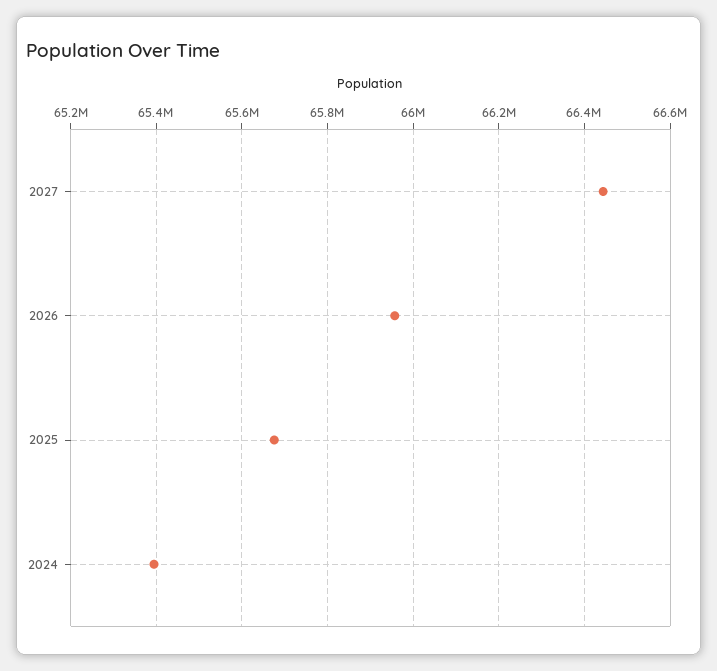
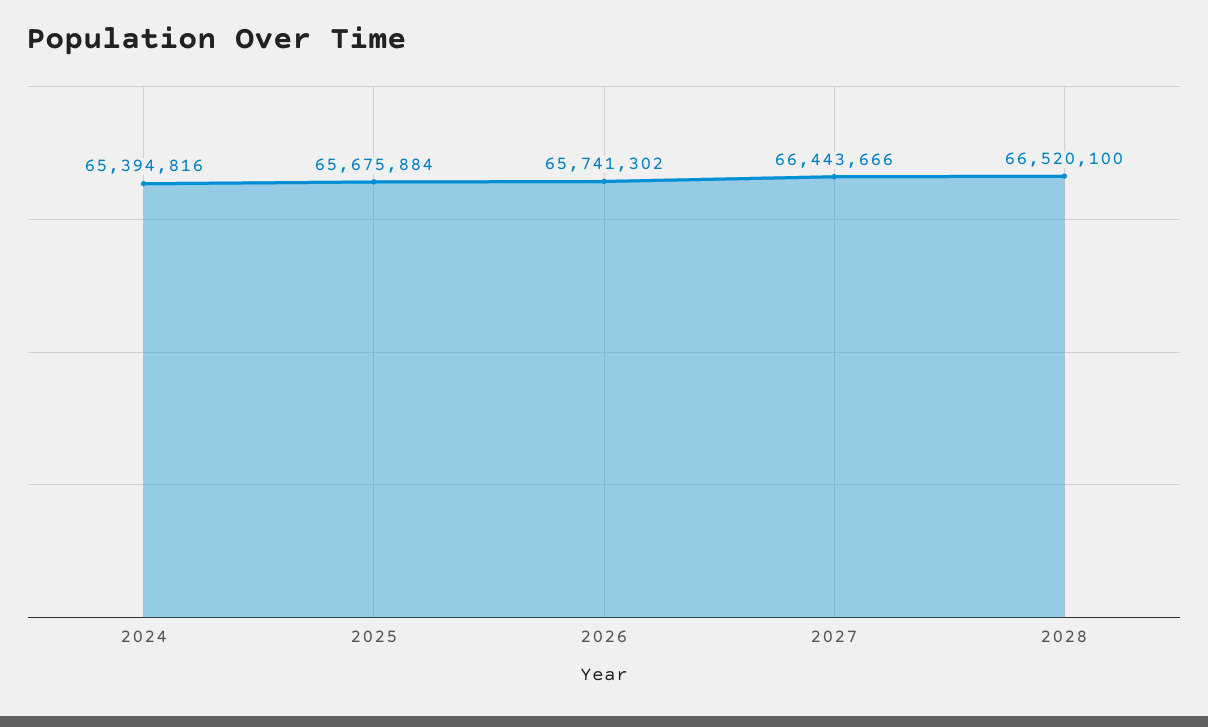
2026: 65960000 -> 65741302
2028: none -> 66520100

